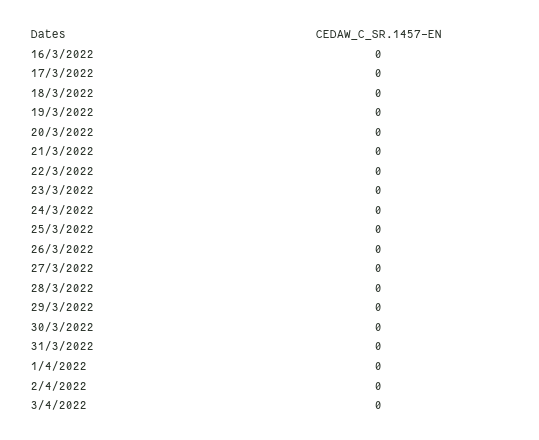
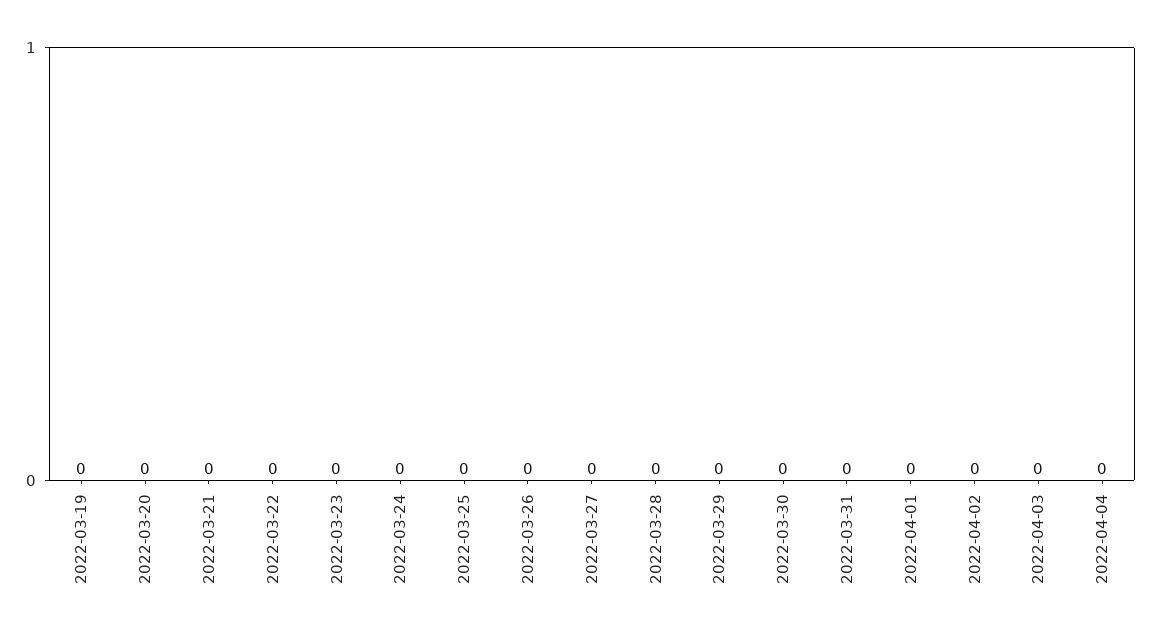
16/3/2022: 0 -> none
17/3/2022: 0 -> none
18/3/2022: 0 -> none
2022-04-04: none -> 0

